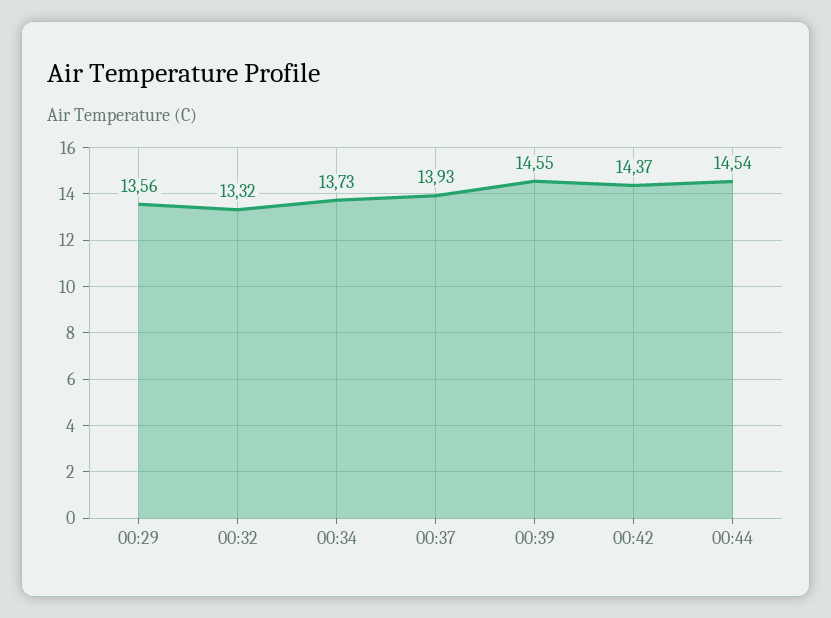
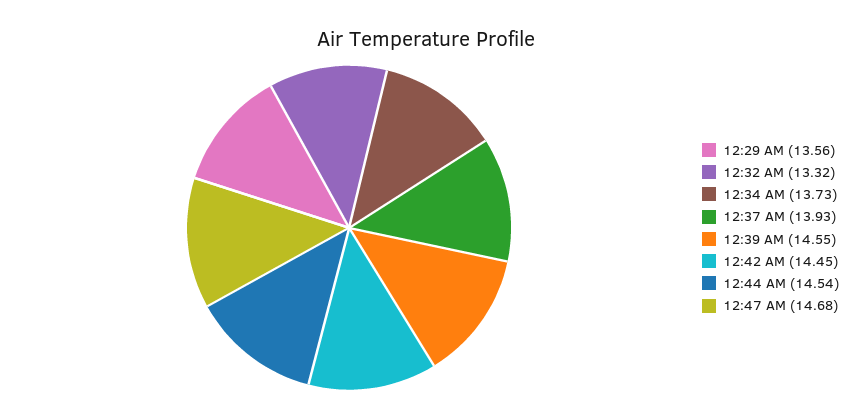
00:42: 14.37 -> 14.45
12:47 AM: none -> 14.68

